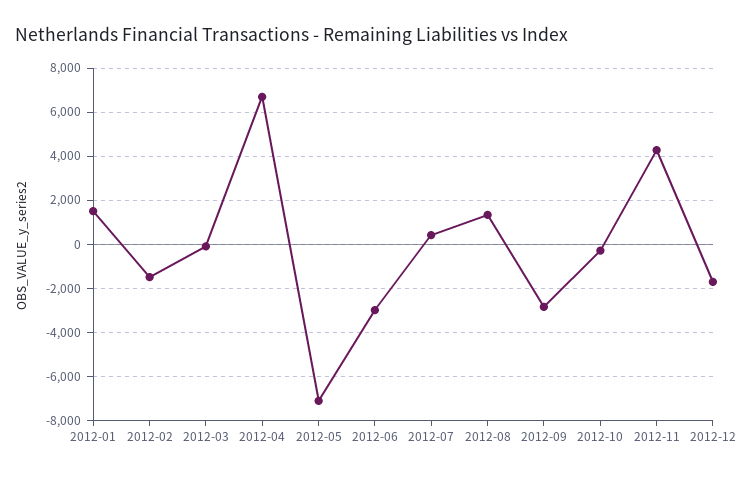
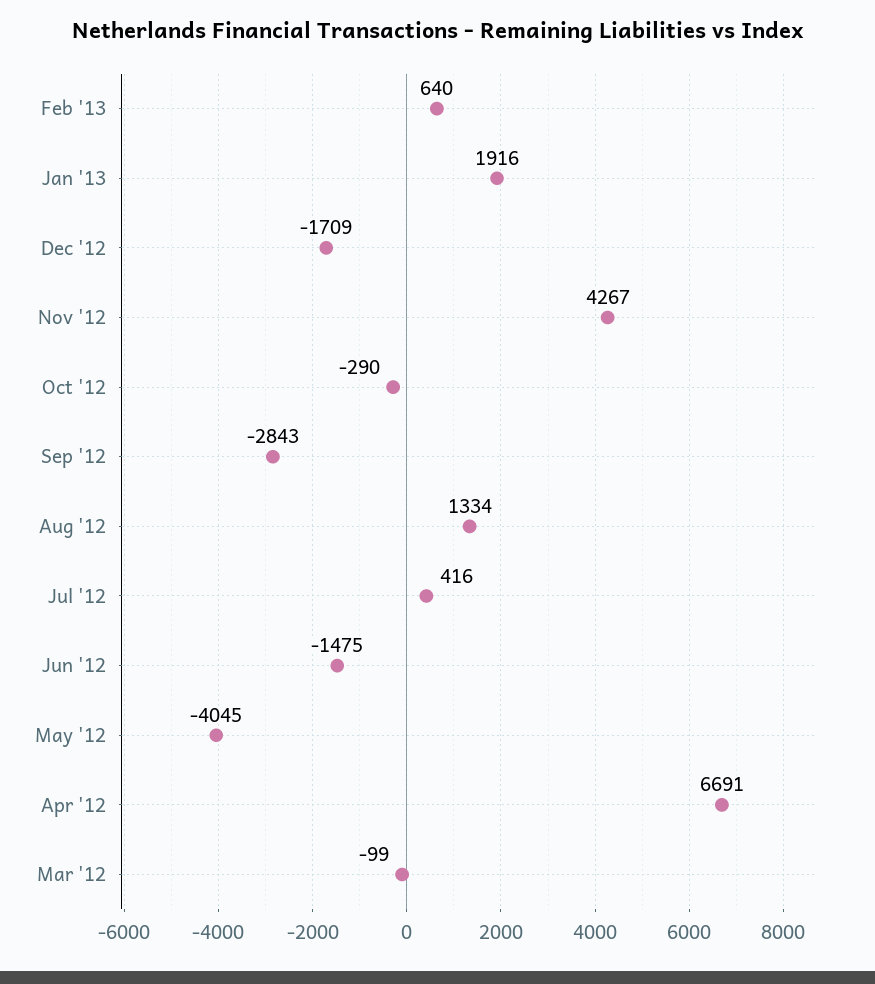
2012-01: 1500 -> none
2012-02: -1500 -> none
2012-05: -7000 -> -4045
2012-06: -3000 -> -1475
Feb '13: none -> 640
Jan '13: none -> 1916

